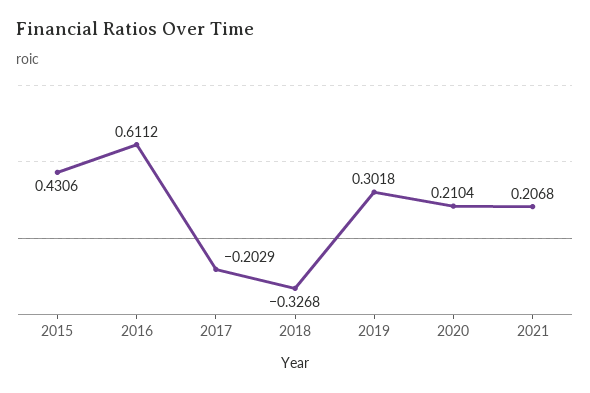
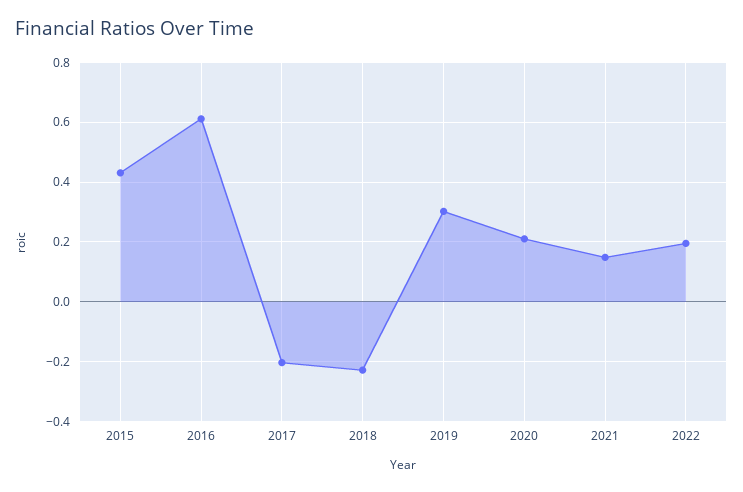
2018: -0.3268 -> -0.225
2021: 0.2068 -> 0.15
2022: none -> 0.2

